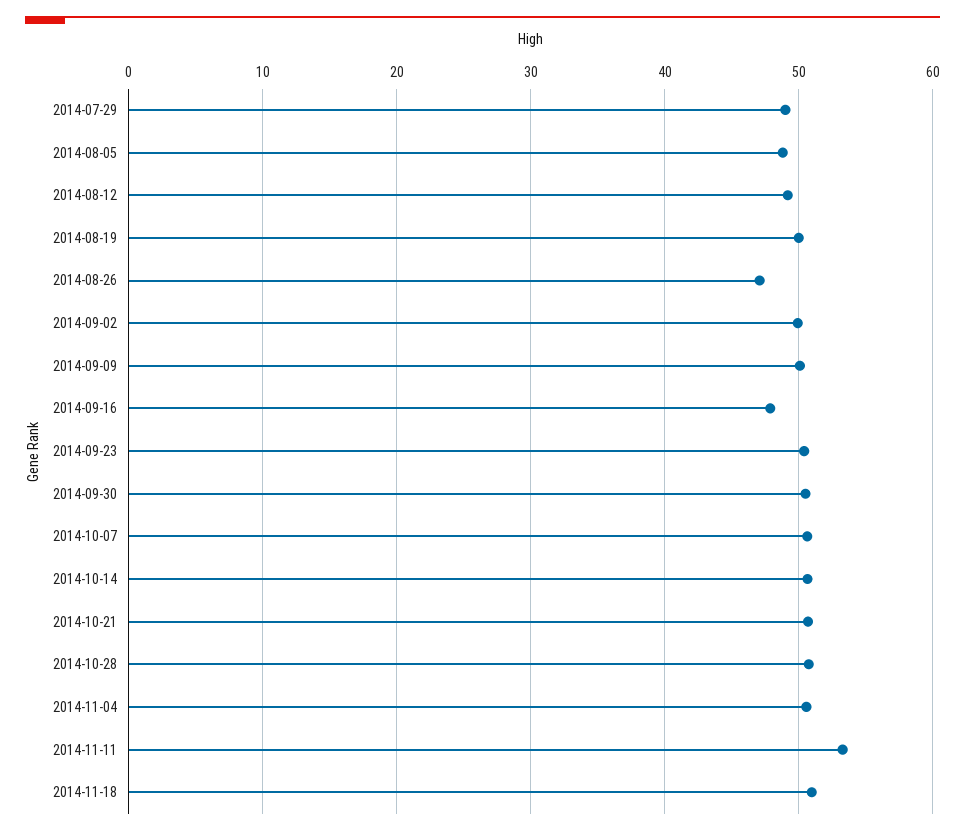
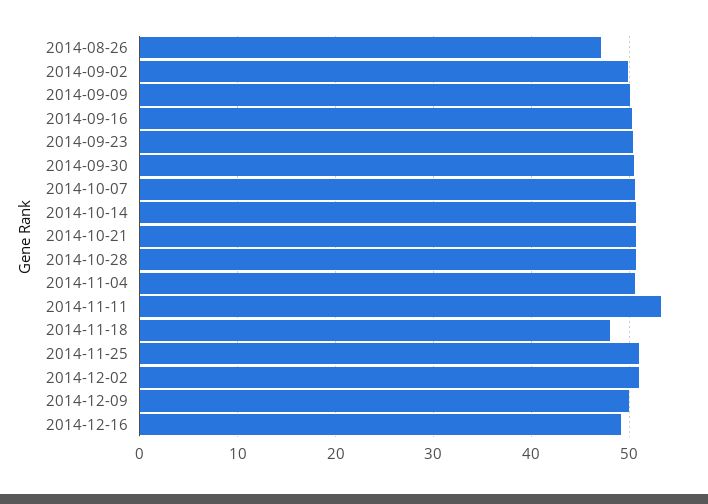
2014-07-29: 49 -> none
2014-08-05: 49 -> none
2014-08-12: 49 -> none
2014-08-19: 50 -> none
2014-09-16: 48 -> 50
2014-11-18: 51 -> 48
2014-11-25: none -> 51
2014-12-02: none -> 51
2014-12-09: none -> 50
2014-12-16: none -> 49

